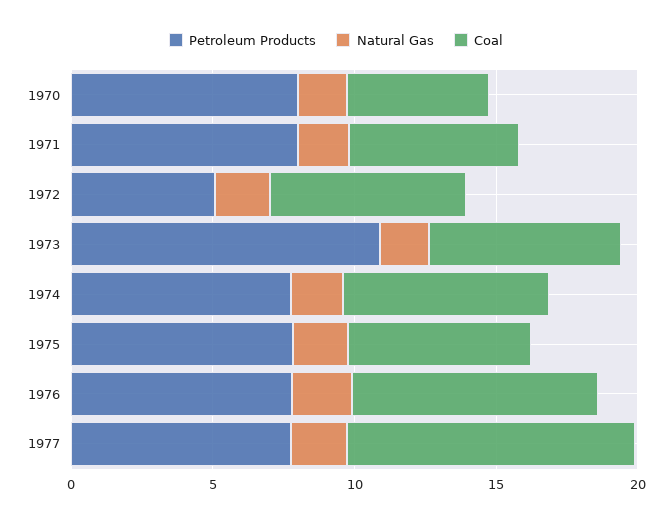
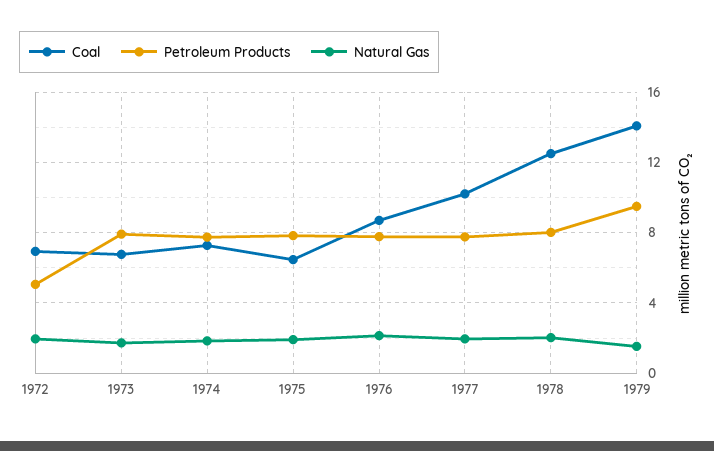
Petroleum Products, 1970: 8 -> none
Natural Gas, 1970: 2 -> none
Coal, 1970: 5 -> none
Petroleum Products, 1971: 8 -> none
Natural Gas, 1971: 2 -> none
Coal, 1971: 6 -> none
Petroleum Products, 1973: 11 -> 8
Coal, 1978: none -> 12.5
Petroleum Products, 1978: none -> 8
Natural Gas, 1978: none -> 2
Coal, 1979: none -> 14
Petroleum Products, 1979: none -> 9.5
Natural Gas, 1979: none -> 1.5

